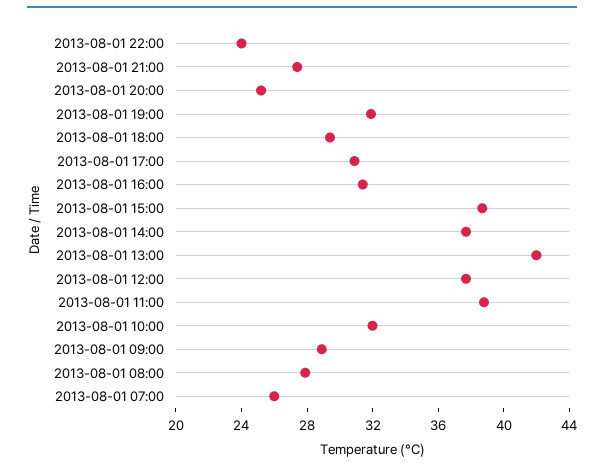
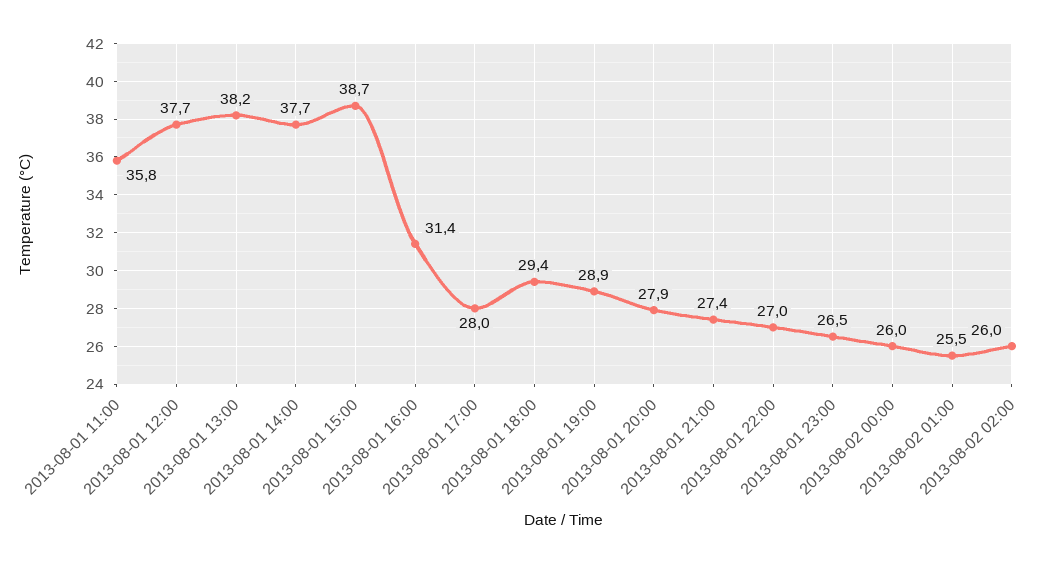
2013-08-01 22:00: 24 -> 27
2013-08-01 20:00: 25 -> 27.9
2013-08-01 19:00: 32 -> 28.9
2013-08-01 17:00: 31 -> 28
2013-08-01 13:00: 42 -> 38.2
2013-08-01 11:00: 39 -> 35.8
2013-08-01 10:00: 32 -> none
2013-08-01 09:00: 29 -> none
2013-08-01 08:00: 28 -> none
2013-08-01 07:00: 26 -> none
2013-08-01 23:00: none -> 26.5
2013-08-02 00:00: none -> 26
2013-08-02 01:00: none -> 25.5
2013-08-02 02:00: none -> 26

